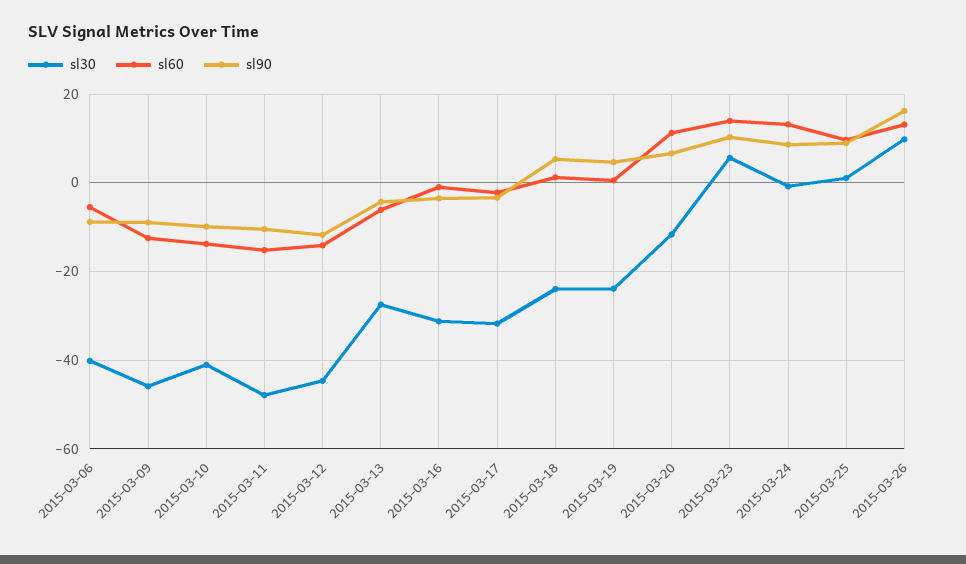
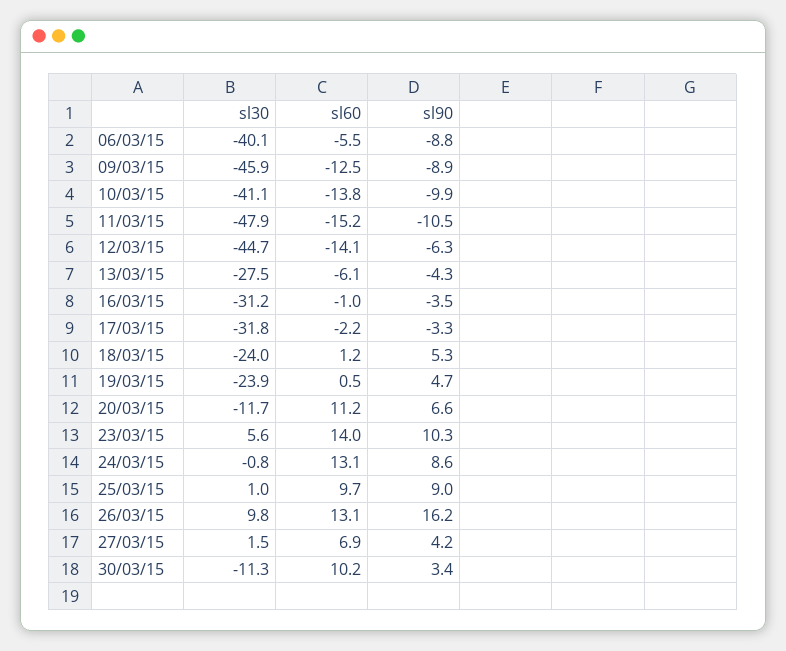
sl90, 2015-03-12: -12 -> -6.3
sl30, 27/03/15: none -> 1.5
sl60, 27/03/15: none -> 6.9
sl90, 27/03/15: none -> 4.2
sl30, 30/03/15: none -> -11.3
sl60, 30/03/15: none -> 10.2
sl90, 30/03/15: none -> 3.4

